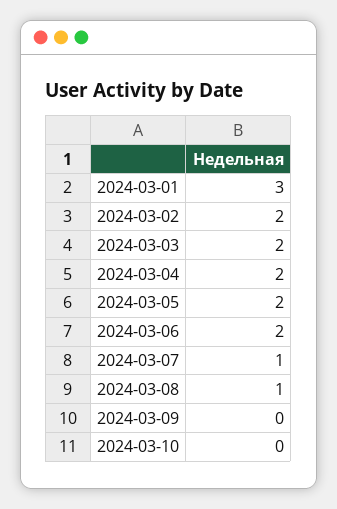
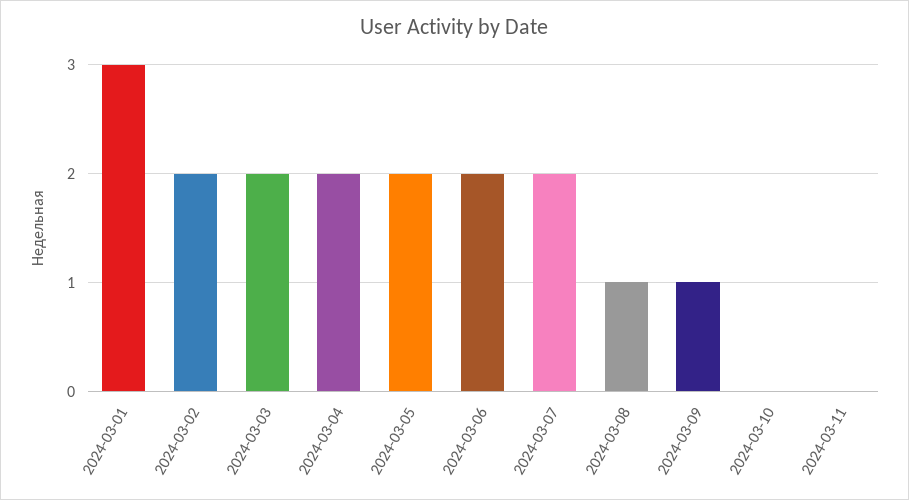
2024-03-07: 1 -> 2
2024-03-09: 0 -> 1
2024-03-11: none -> 0

